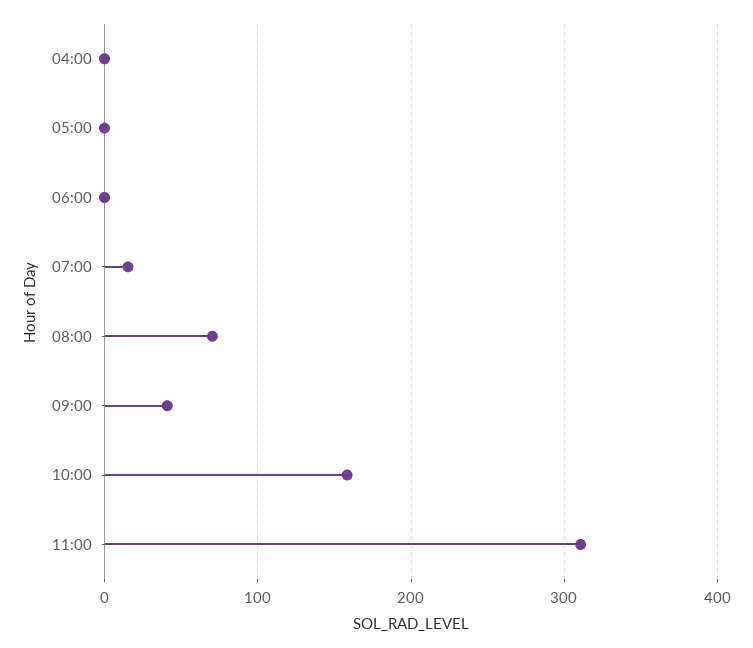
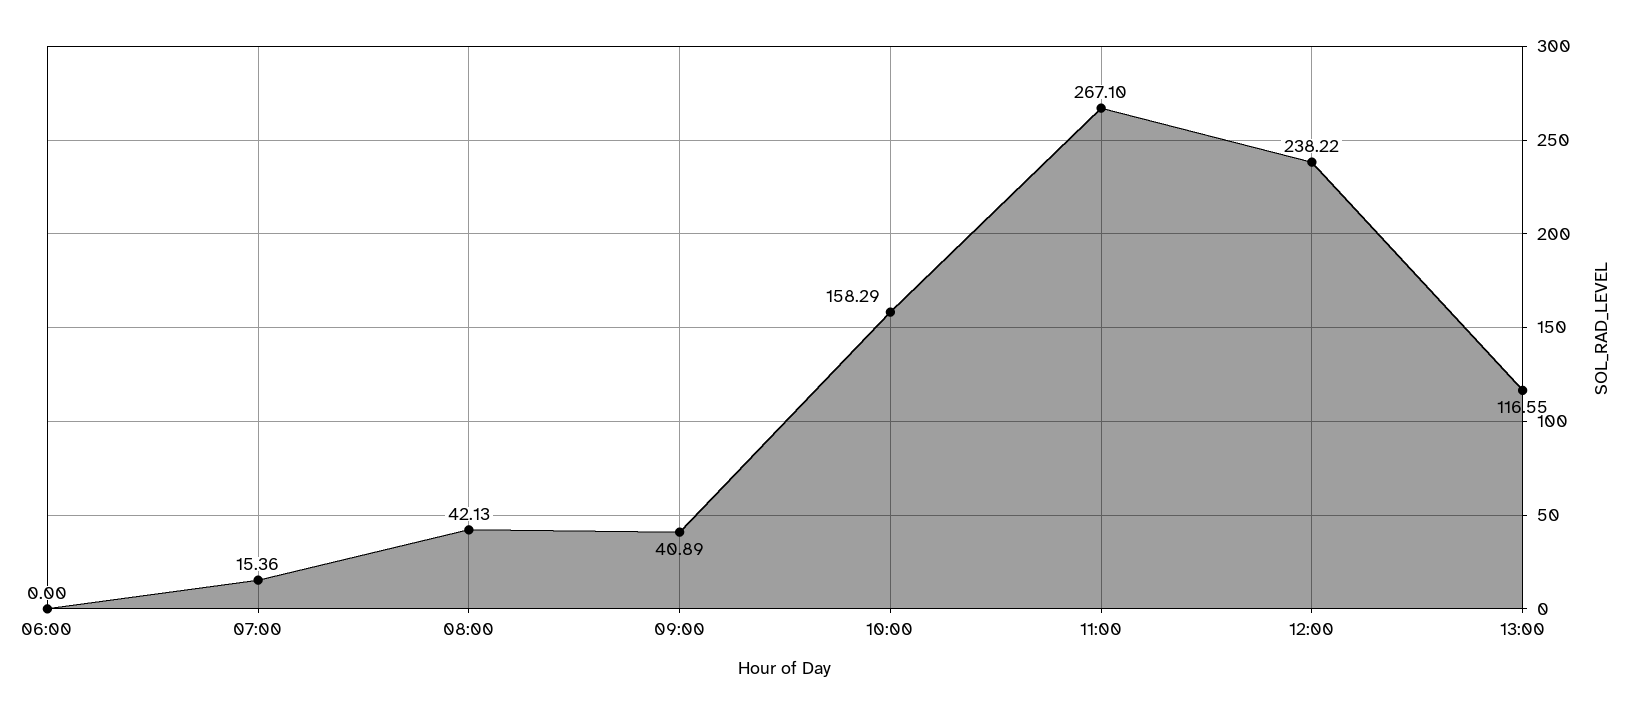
04:00: 0 -> none
05:00: 0 -> none
08:00: 70 -> 42.13
11:00: 310 -> 267.1
12:00: none -> 238.22
13:00: none -> 116.55

